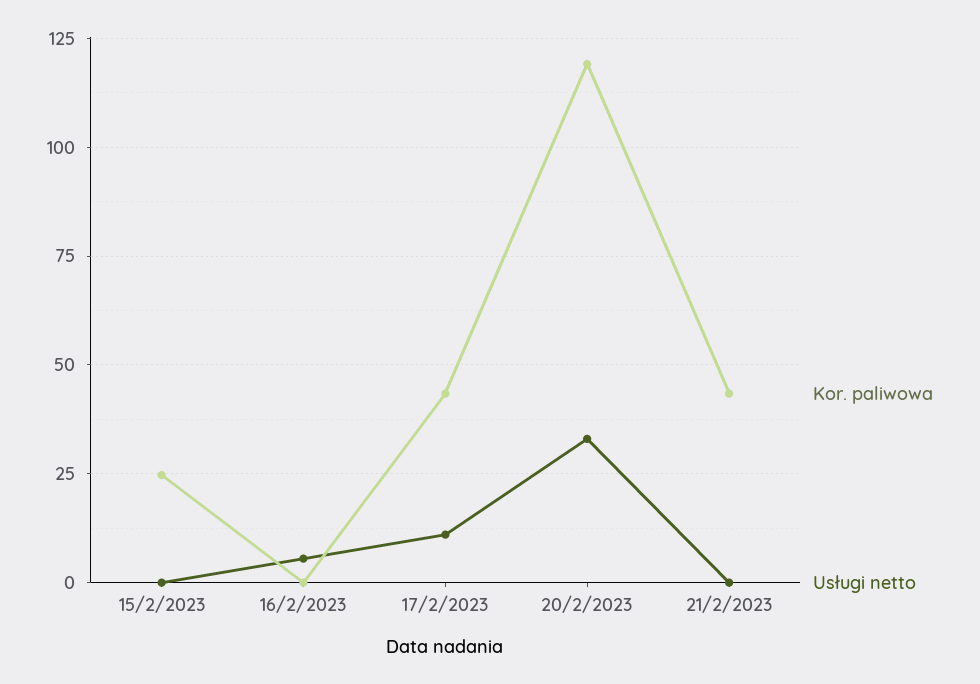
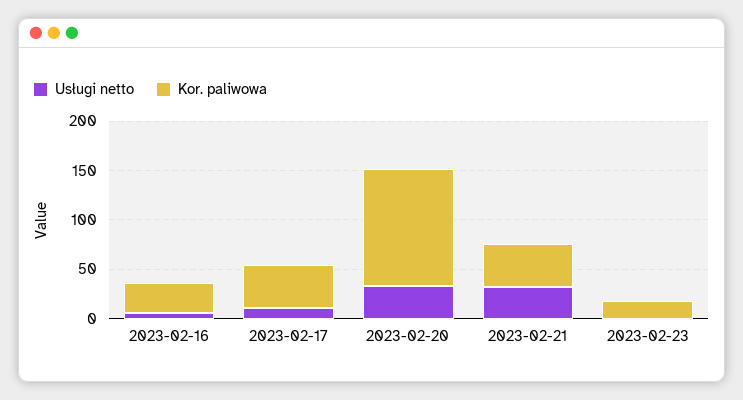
Kor. paliwowa, 15/2/2023: 25 -> none
Usługi netto, 15/2/2023: 0 -> none
Kor. paliwowa, 16/2/2023: 0 -> 30
Usługi netto, 21/2/2023: 0 -> 30
Usługi netto, 2023-02-23: none -> 0
Kor. paliwowa, 2023-02-23: none -> 20

